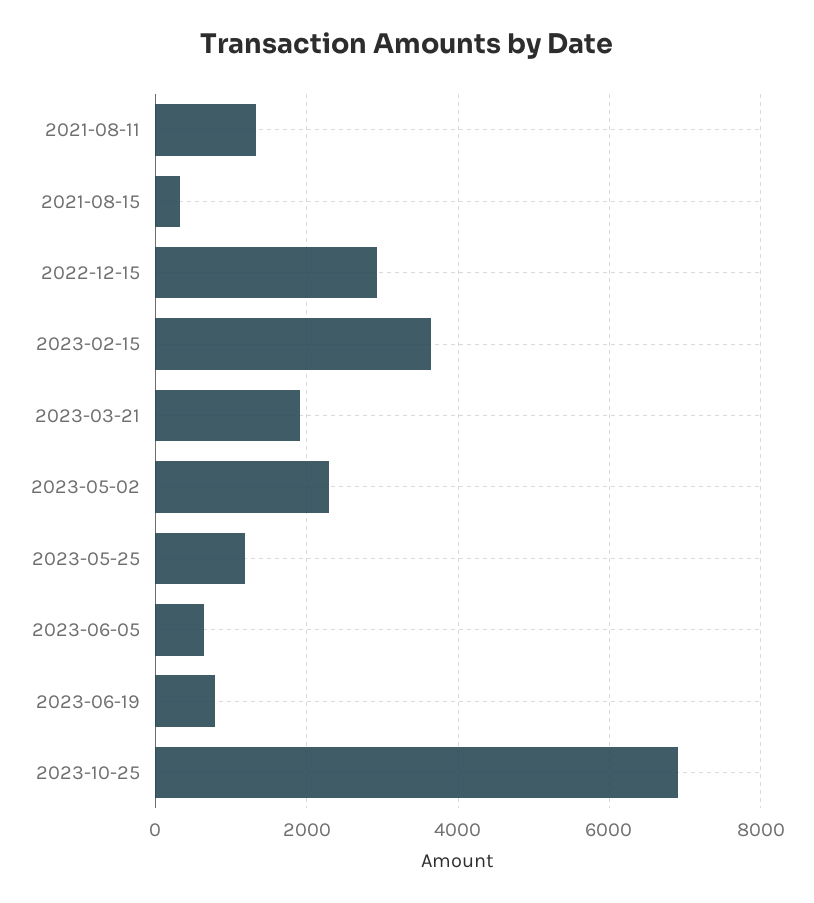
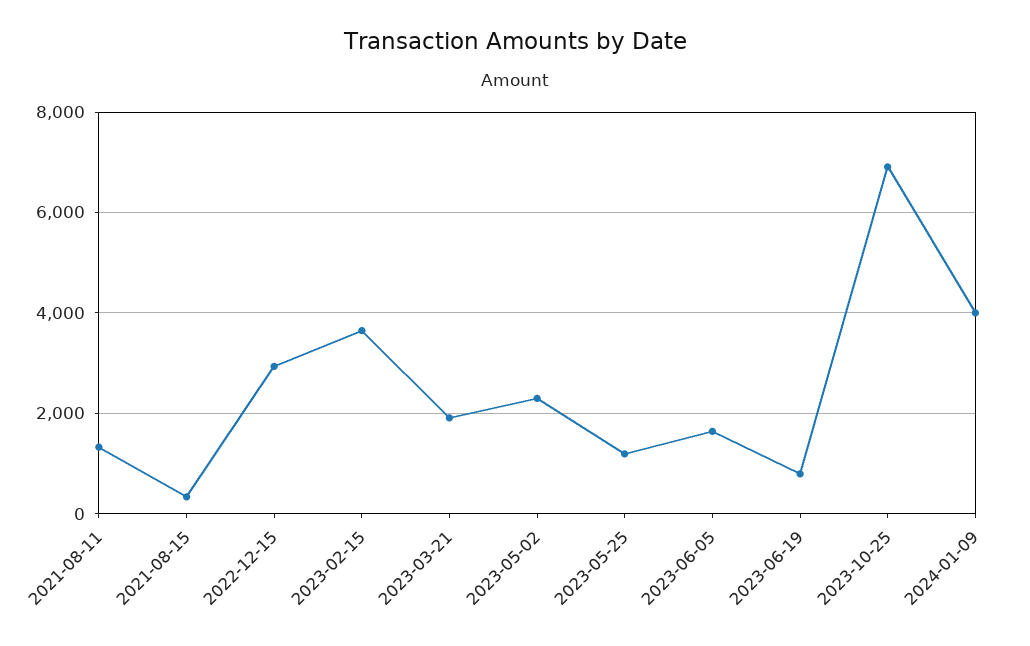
2023-06-05: 600 -> 1600
2024-01-09: none -> 4000

